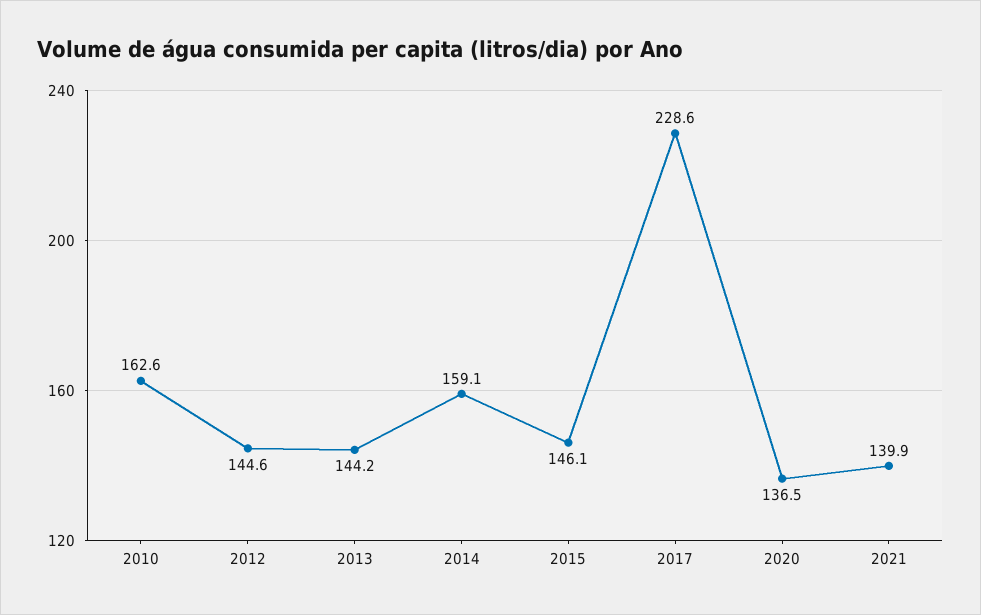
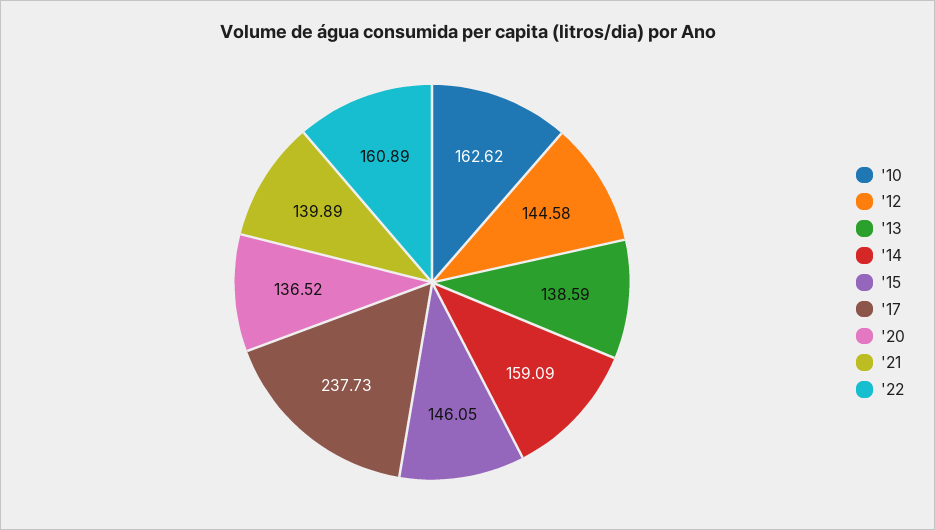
2013: 144.2 -> 138.59
2017: 228.6 -> 237.73
'22: none -> 160.89

